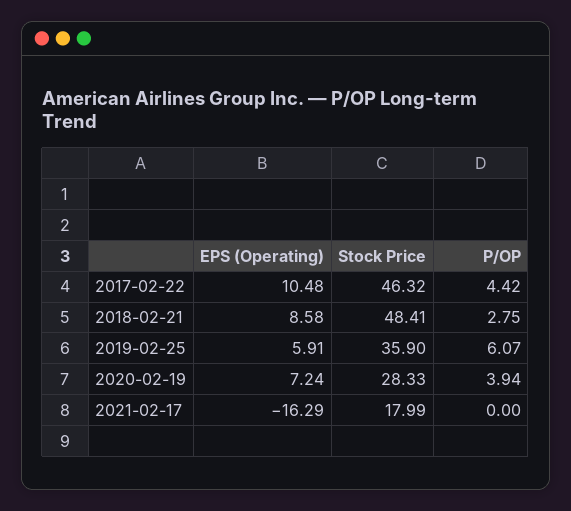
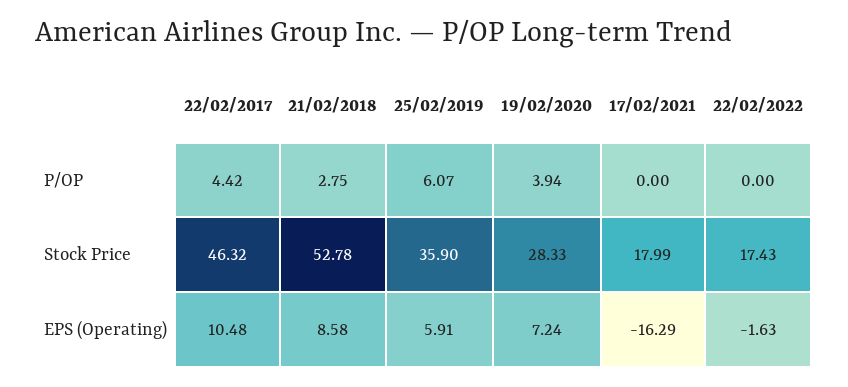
Stock Price, 2018-02-21: 48.41 -> 52.78
P/OP, 22/02/2022: none -> 0
Stock Price, 22/02/2022: none -> 17.43
EPS (Operating), 22/02/2022: none -> -1.63

